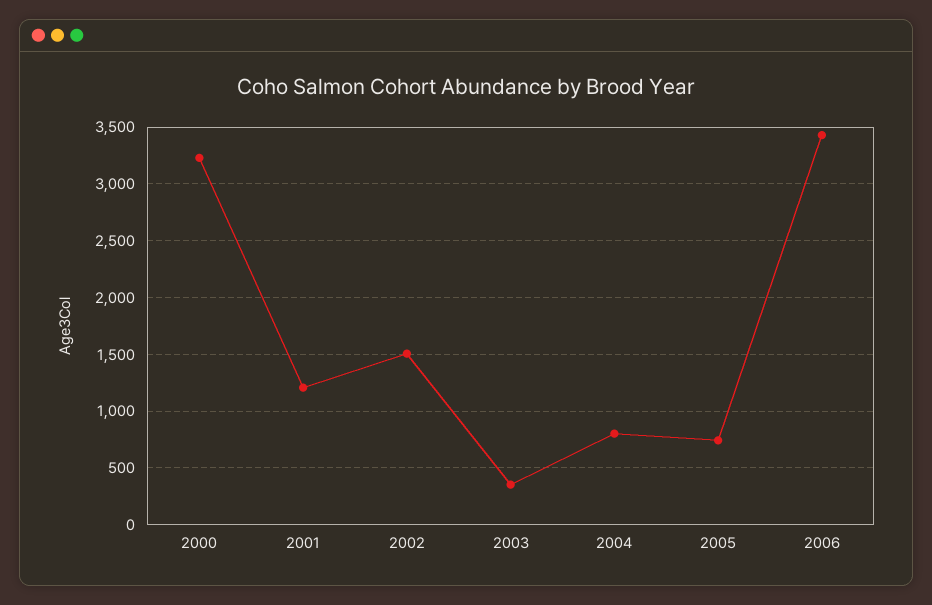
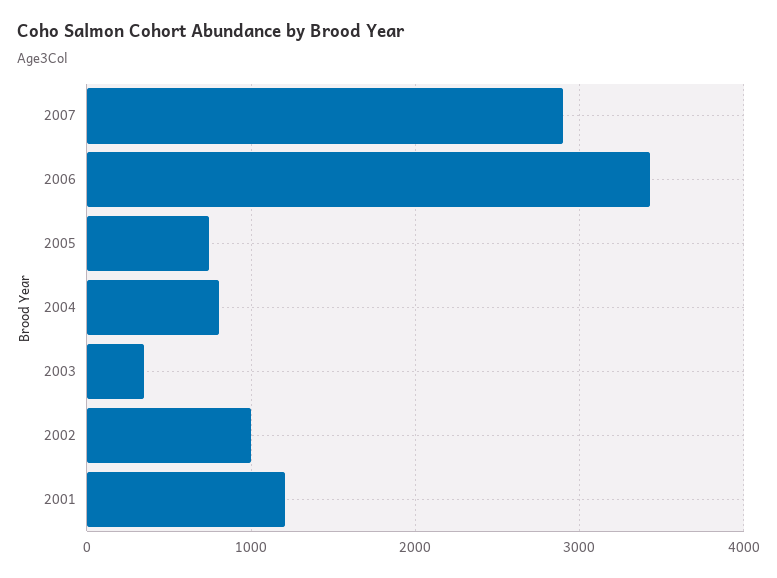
2000: 3200 -> none
2002: 1500 -> 1000
2007: none -> 2900

